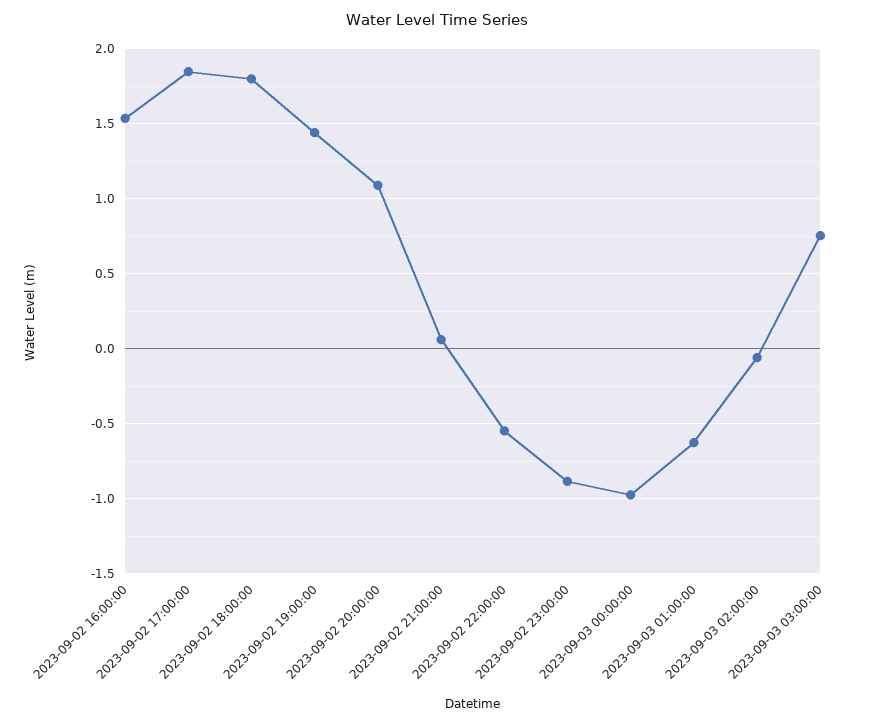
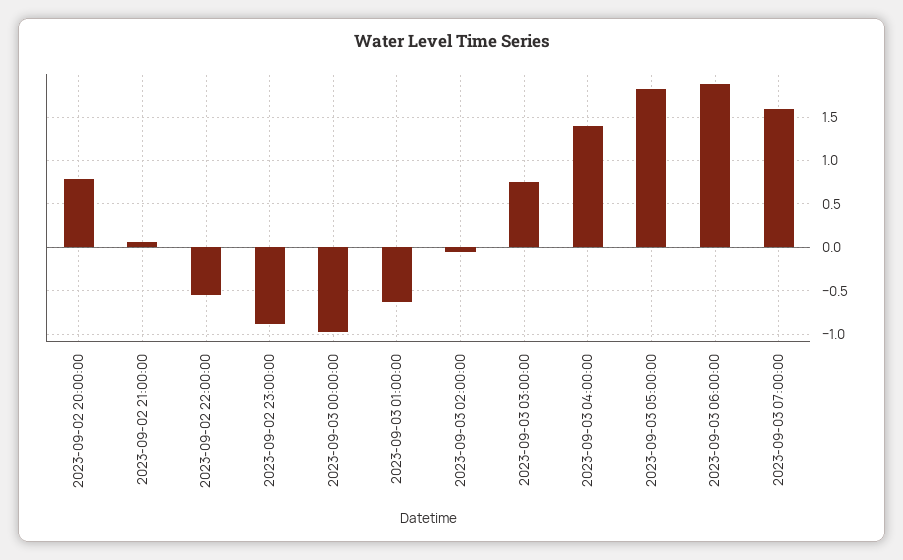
2023-09-02 16:00:00: 1.55 -> none
2023-09-02 17:00:00: 1.85 -> none
2023-09-02 18:00:00: 1.8 -> none
2023-09-02 19:00:00: 1.45 -> none
2023-09-02 20:00:00: 1.1 -> 0.8
2023-09-03 04:00:00: none -> 1.4
2023-09-03 05:00:00: none -> 1.8
2023-09-03 06:00:00: none -> 1.9
2023-09-03 07:00:00: none -> 1.6

